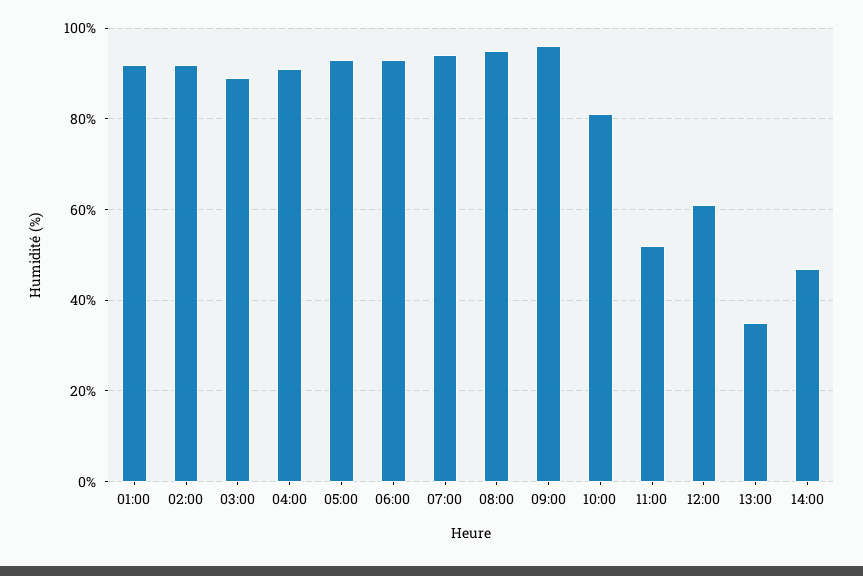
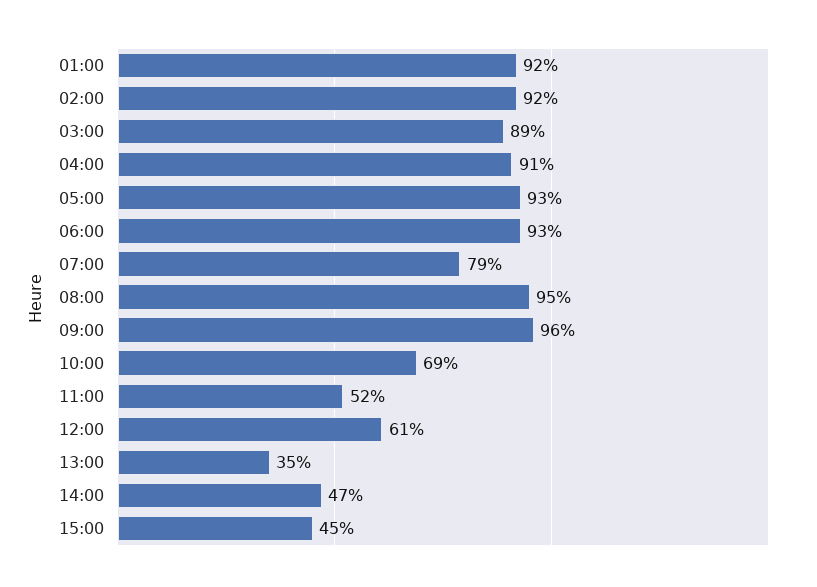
07:00: 95 -> 79
10:00: 80 -> 69
15:00: none -> 45

